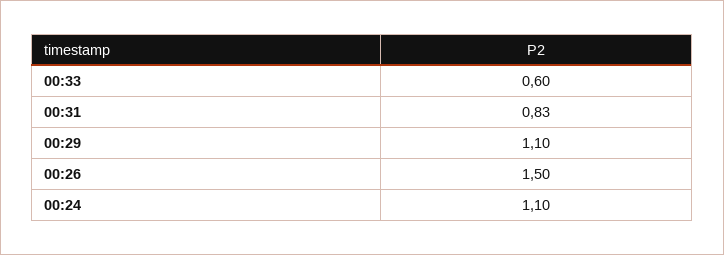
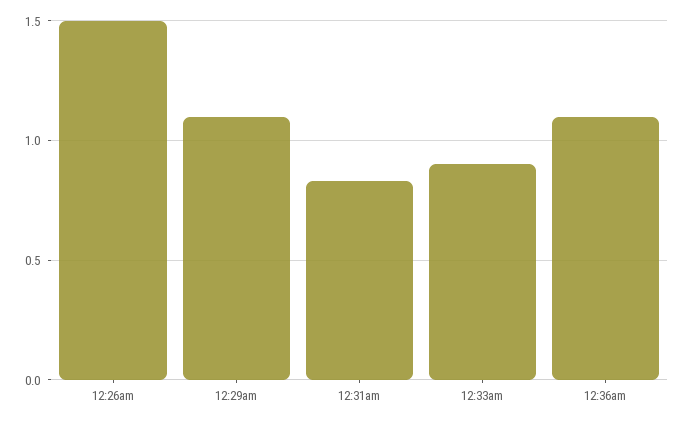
00:33: 0.6 -> 0.9
00:24: 1.1 -> none
12:36am: none -> 1.1

